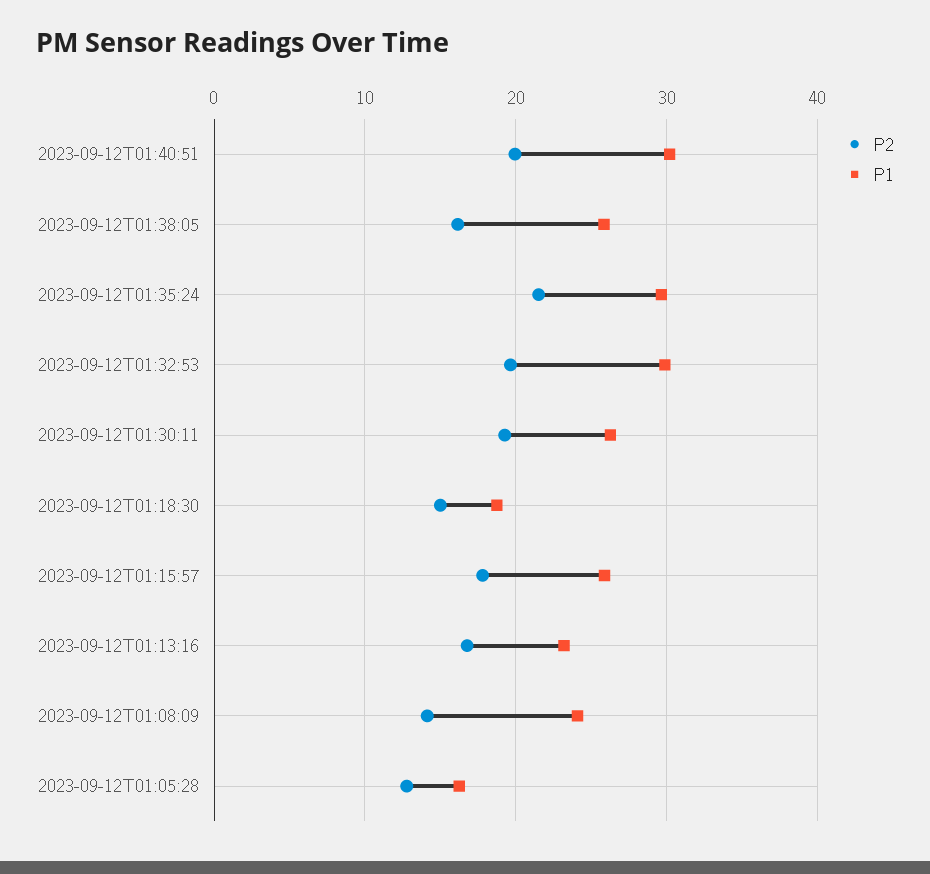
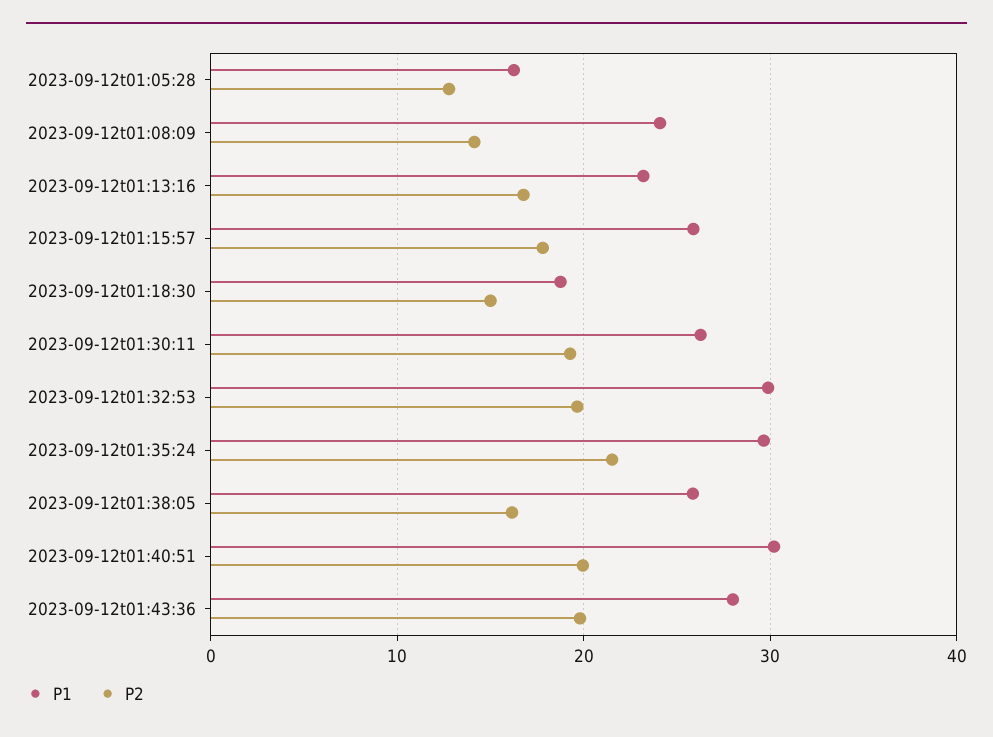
P1, 2023-09-12t01:43:36: none -> 28
P2, 2023-09-12t01:43:36: none -> 20

